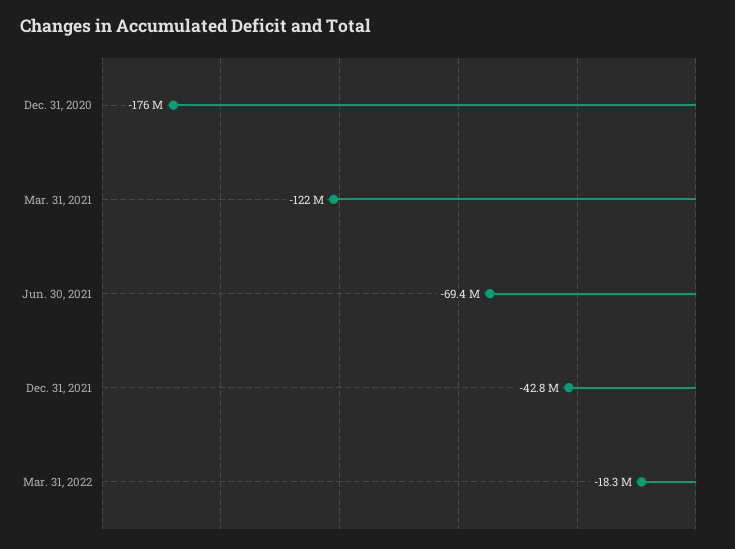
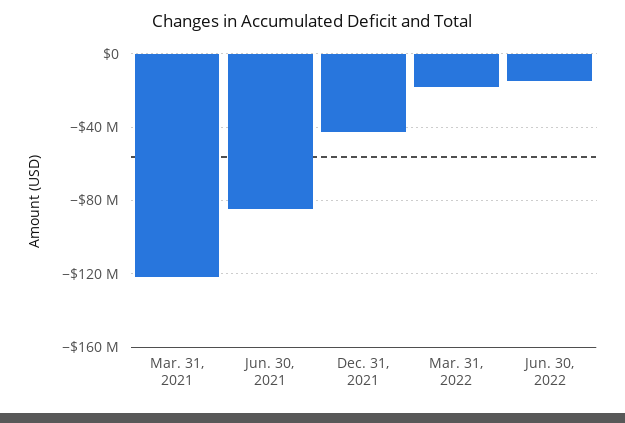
Dec. 31, 2020: -176000000 -> none
Jun. 30, 2021: -69400000 -> -85000000
Jun. 30, 2022: none -> -15000000

